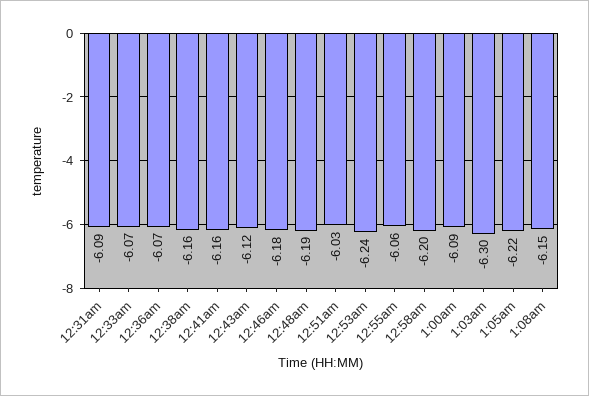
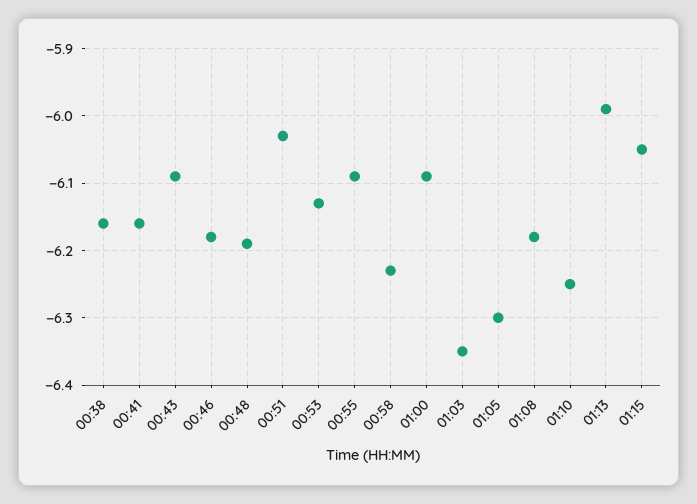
12:31am: -6.09 -> none
12:33am: -6.07 -> none
12:36am: -6.07 -> none
12:43am: -6.12 -> -6.09
12:53am: -6.24 -> -6.13
12:55am: -6.06 -> -6.09
12:58am: -6.2 -> -6.23
1:03am: -6.3 -> -6.35
1:05am: -6.22 -> -6.3
1:08am: -6.15 -> -6.18
01:10: none -> -6.25
01:13: none -> -5.99
01:15: none -> -6.05

